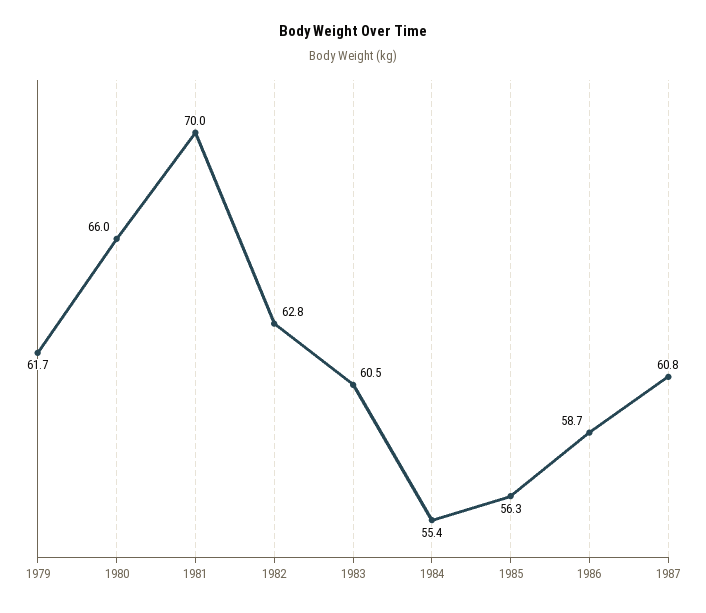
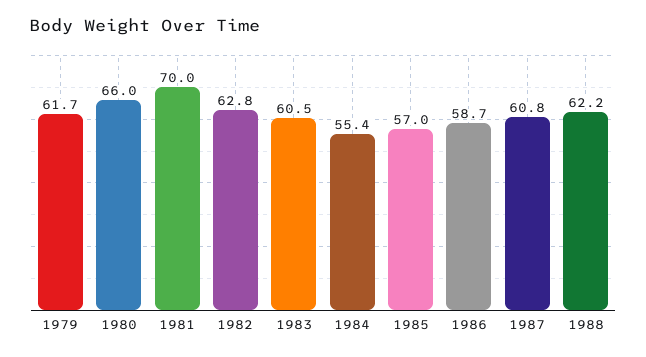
1985: 56.3 -> 57
1988: none -> 62.2

